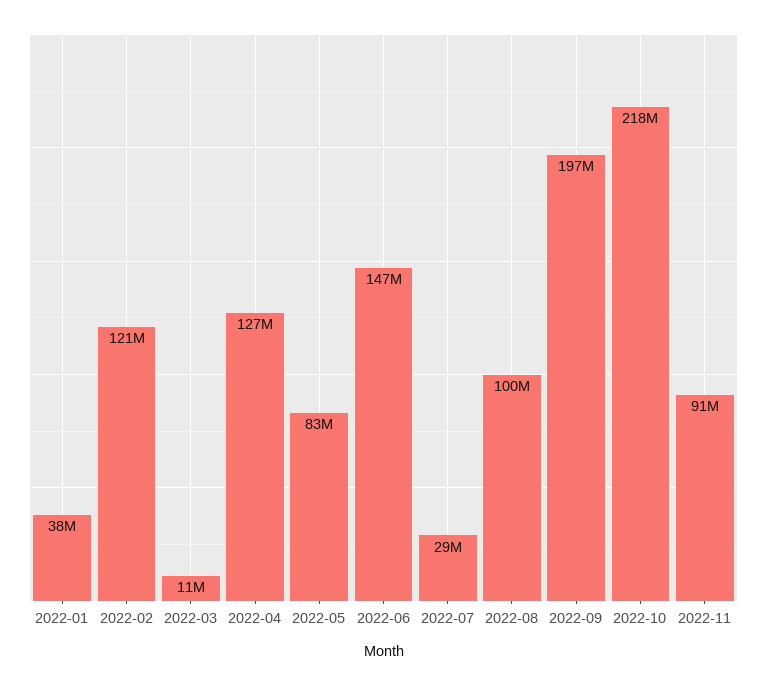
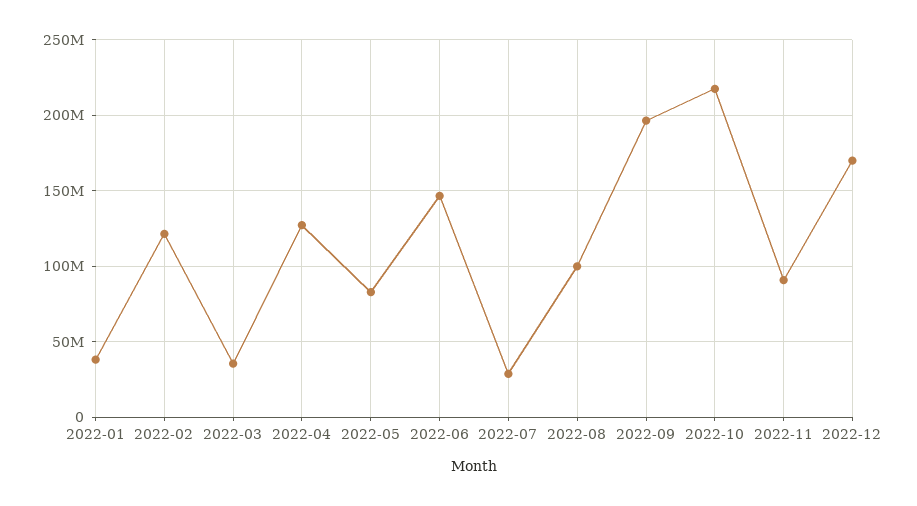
2022-03: 11000000 -> 35000000
2022-12: none -> 170000000

